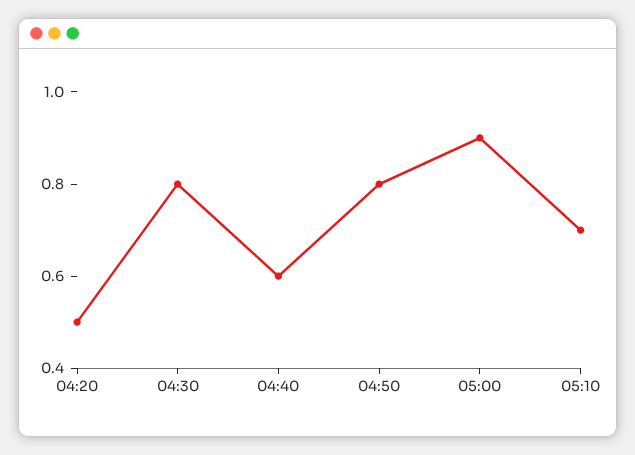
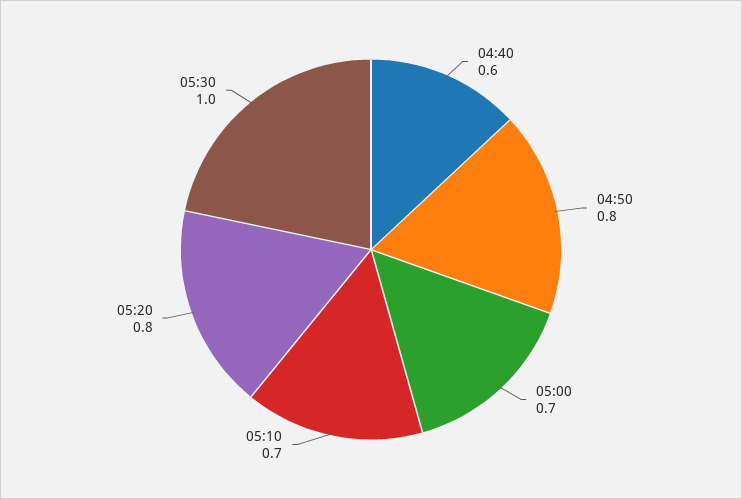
04:20: 0.5 -> none
04:30: 0.8 -> none
05:00: 0.9 -> 0.7
05:20: none -> 0.8
05:30: none -> 1

